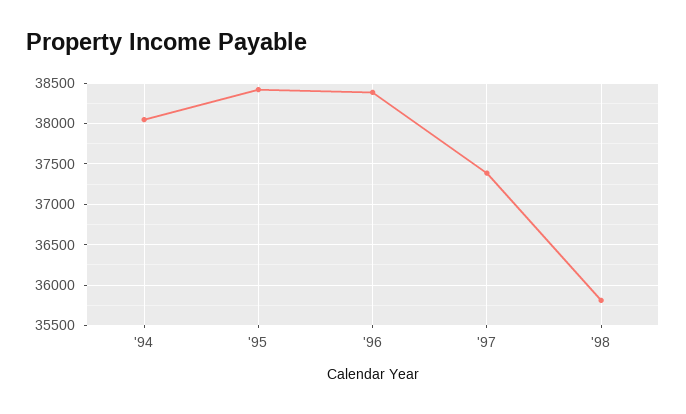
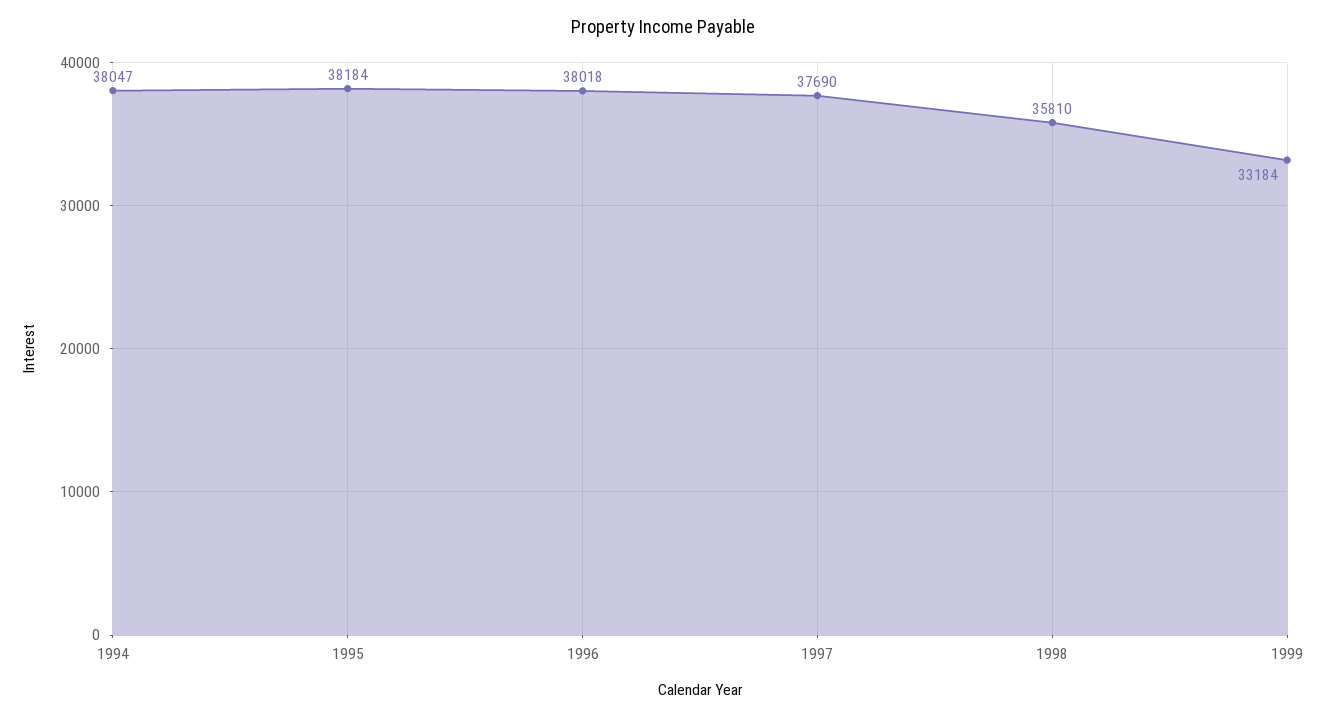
'95: 38400 -> 38184
'96: 38400 -> 38018
'97: 37400 -> 37690
1999: none -> 33184

